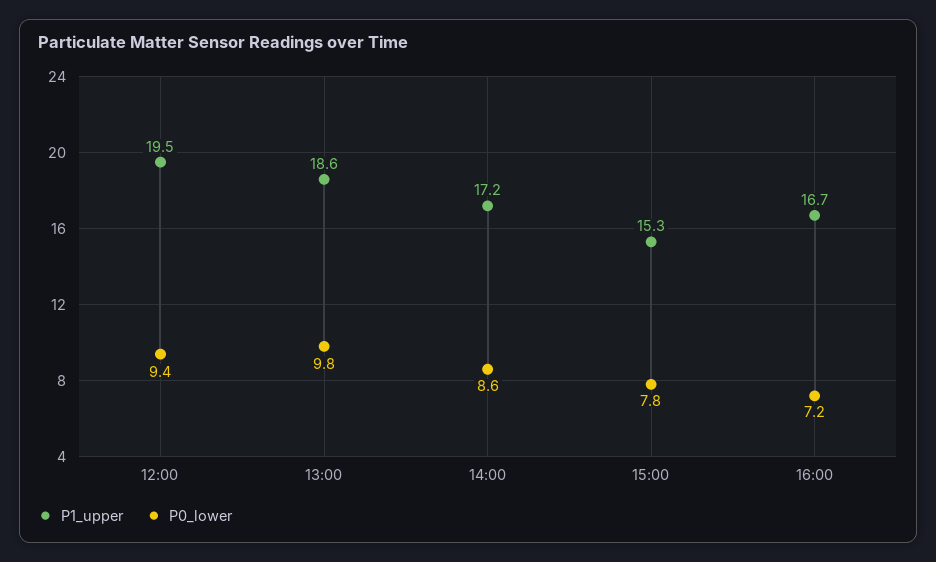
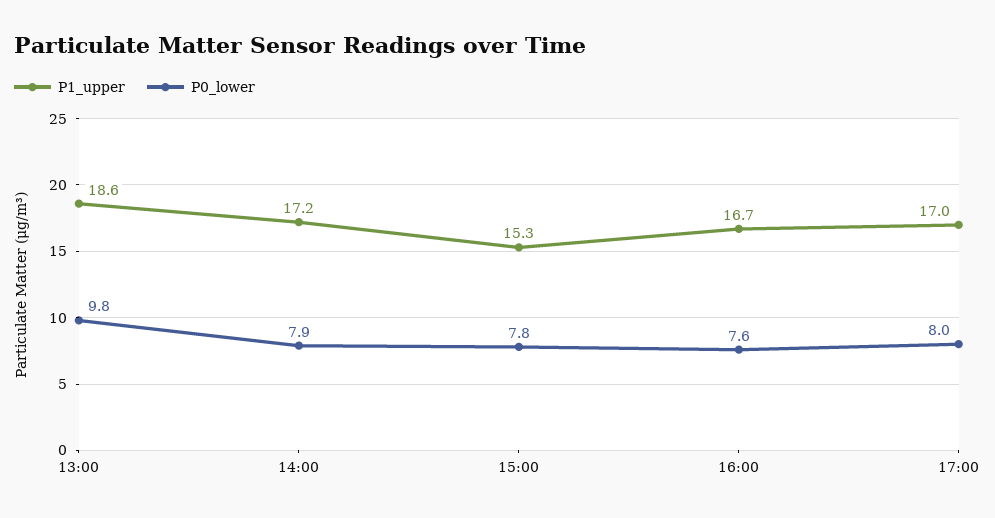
P1_upper, 12:00: 19.5 -> none
P0_lower, 12:00: 9.4 -> none
P0_lower, 14:00: 8.6 -> 7.9
P0_lower, 16:00: 7.2 -> 7.6
P1_upper, 17:00: none -> 17
P0_lower, 17:00: none -> 8

